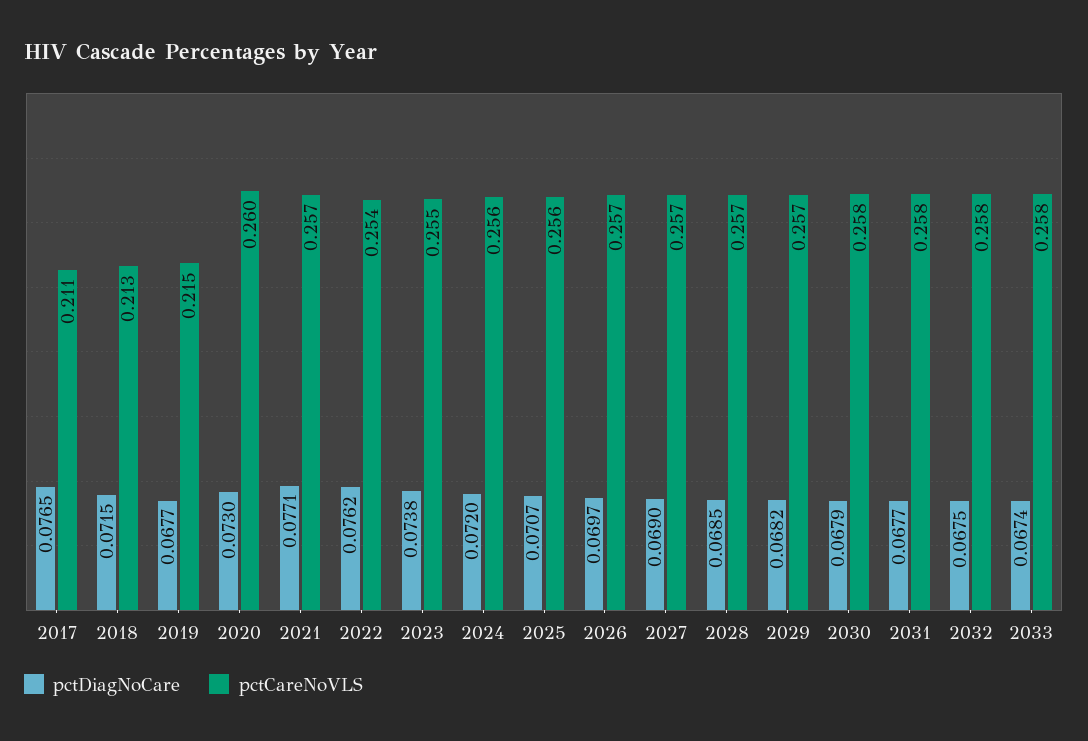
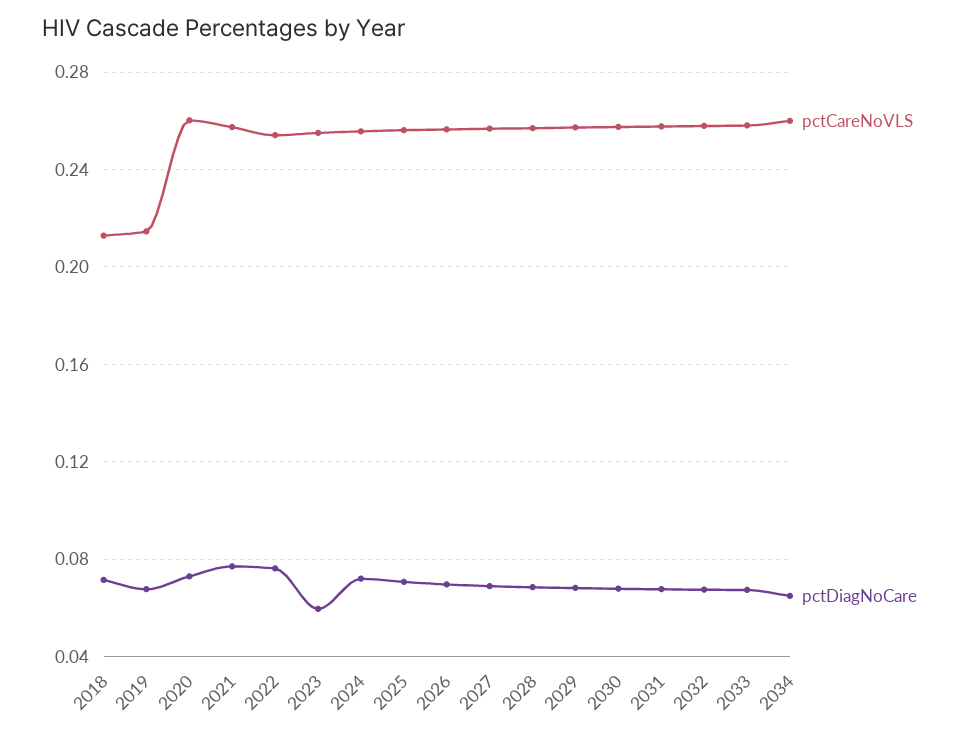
pctDiagNoCare, 2017: 0.0765 -> none
pctCareNoVLS, 2017: 0.211 -> none
pctDiagNoCare, 2023: 0.0738 -> 0.06
pctCareNoVLS, 2034: none -> 0.26
pctDiagNoCare, 2034: none -> 0.065

